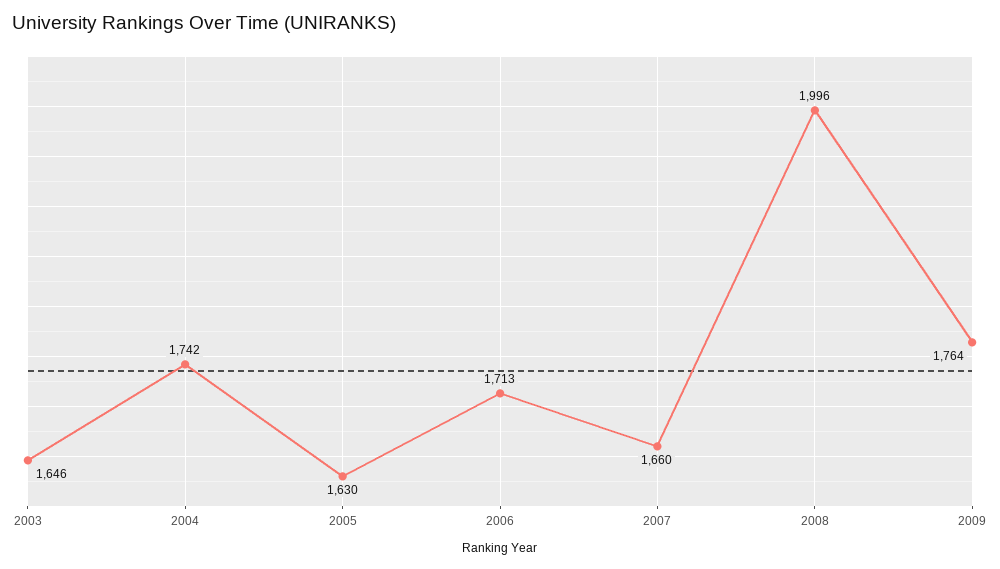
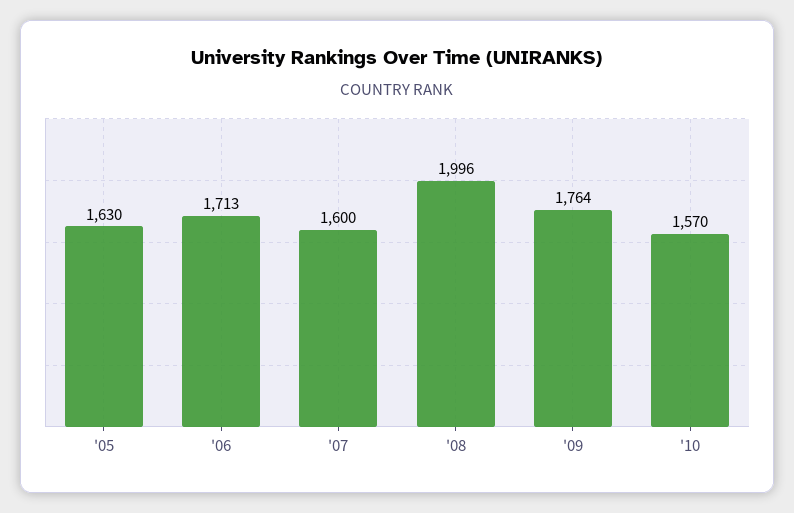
2003: 1646 -> none
2004: 1742 -> none
2007: 1660 -> 1600
'10: none -> 1570

